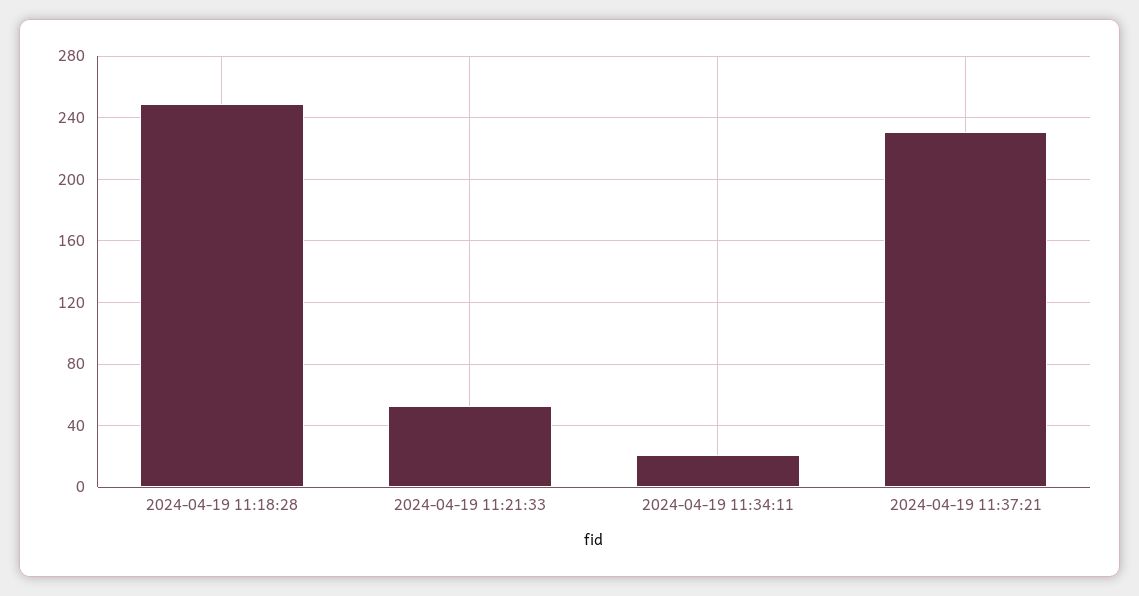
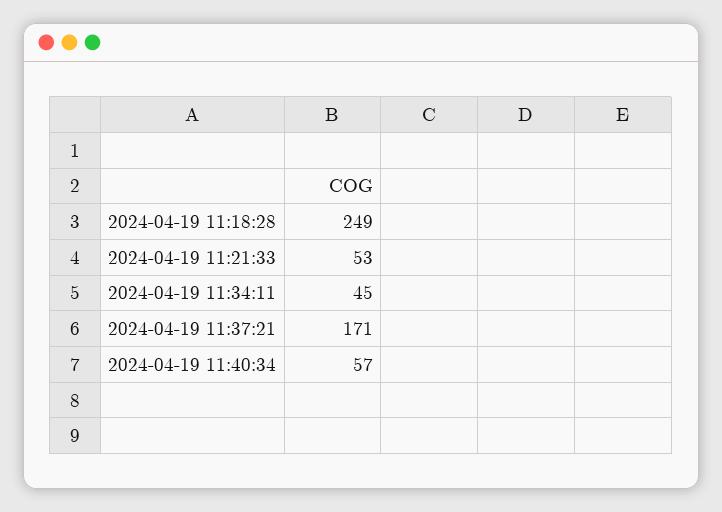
2024-04-19 11:34:11: 20 -> 45
2024-04-19 11:37:21: 230 -> 171
2024-04-19 11:40:34: none -> 57

